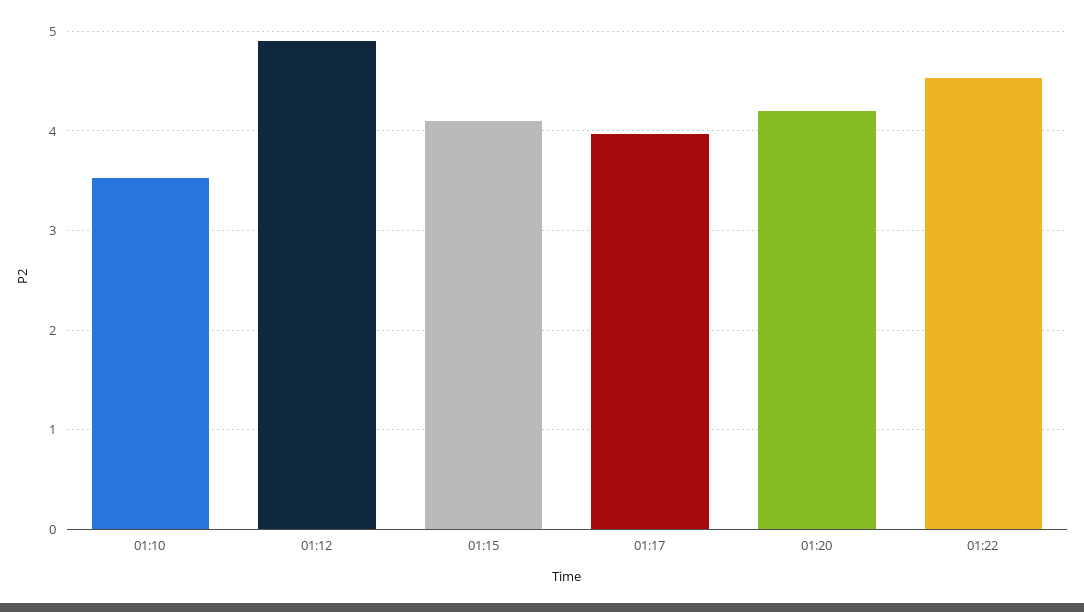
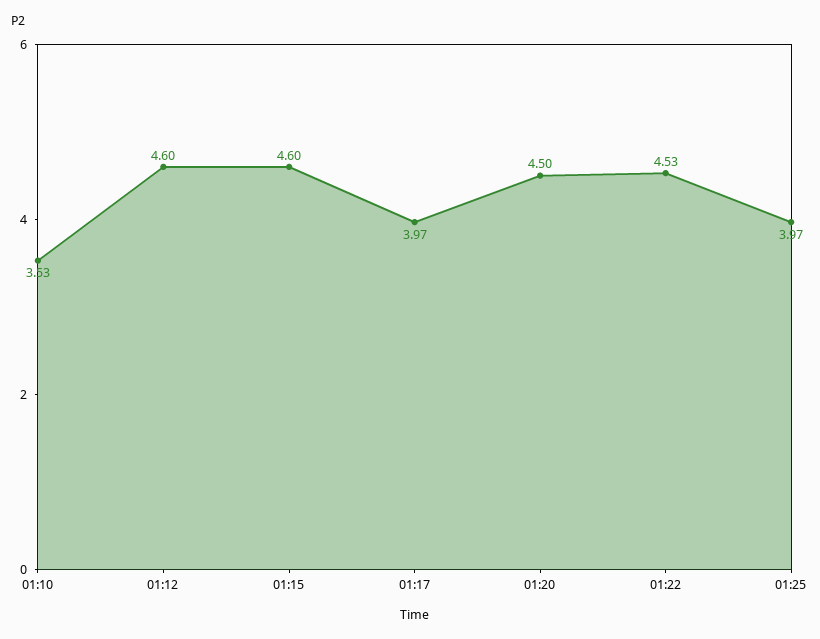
01:12: 4.9 -> 4.6
01:15: 4.1 -> 4.6
01:20: 4.2 -> 4.5
01:25: none -> 3.97

